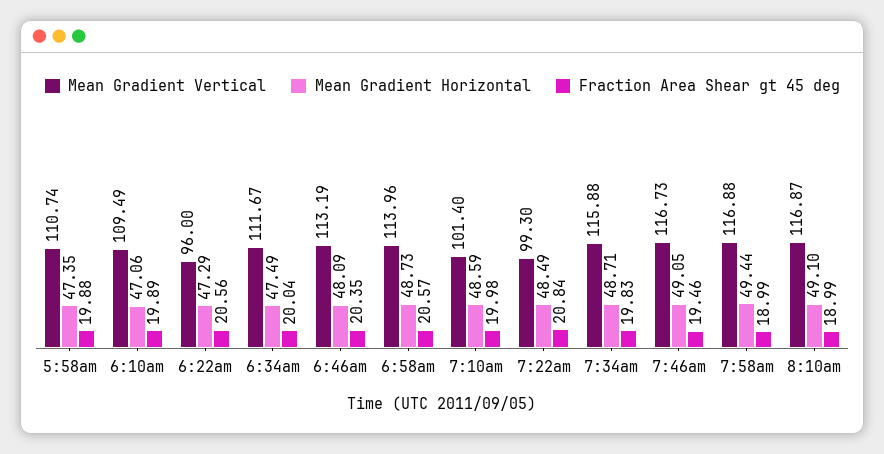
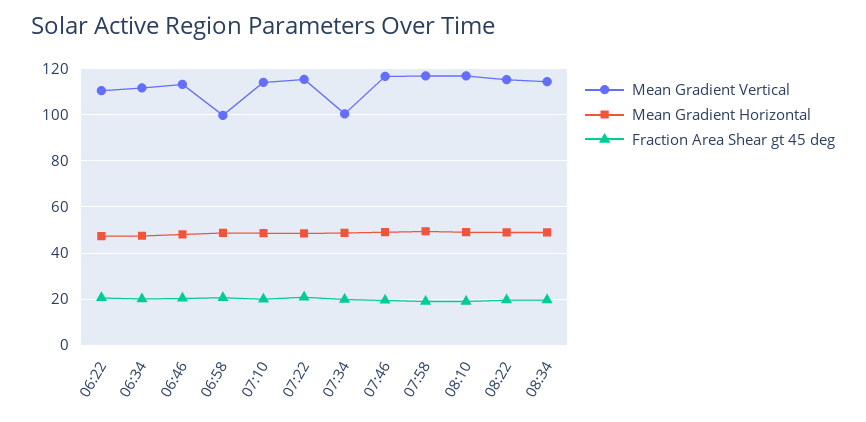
Mean Gradient Vertical, 5:58am: 110.74 -> none
Mean Gradient Horizontal, 5:58am: 47.35 -> none
Fraction Area Shear gt 45 deg, 5:58am: 19.88 -> none
Mean Gradient Vertical, 6:10am: 109.49 -> none
Mean Gradient Horizontal, 6:10am: 47.06 -> none
Fraction Area Shear gt 45 deg, 6:10am: 19.89 -> none
Mean Gradient Vertical, 6:22am: 96 -> 110
Mean Gradient Vertical, 6:58am: 113.96 -> 100
Mean Gradient Vertical, 7:10am: 101.4 -> 115
Mean Gradient Vertical, 7:22am: 99.3 -> 115
Mean Gradient Vertical, 7:34am: 115.88 -> 100
Mean Gradient Vertical, 08:22: none -> 115
Mean Gradient Horizontal, 08:22: none -> 50
Fraction Area Shear gt 45 deg, 08:22: none -> 20
Mean Gradient Vertical, 08:34: none -> 115
Mean Gradient Horizontal, 08:34: none -> 50
Fraction Area Shear gt 45 deg, 08:34: none -> 20

